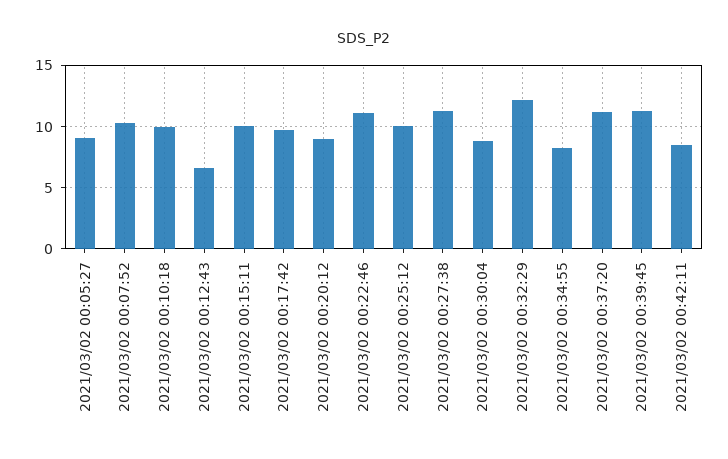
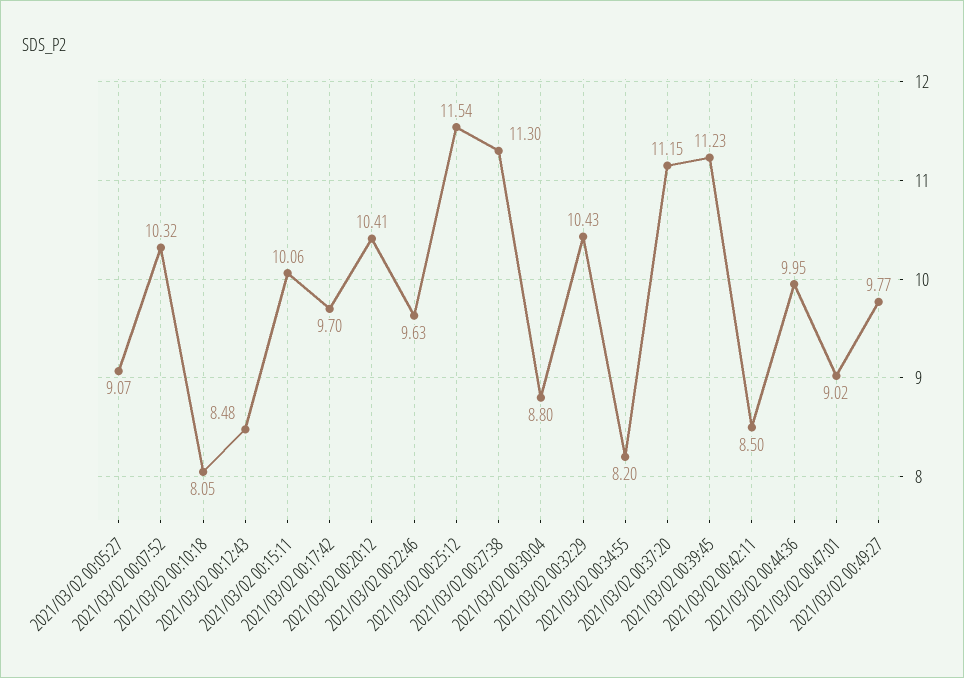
2021/03/02 00:10:18: 10 -> 8.05
2021/03/02 00:12:43: 6.5 -> 8.48
2021/03/02 00:20:12: 9 -> 10.41
2021/03/02 00:22:46: 11 -> 9.63
2021/03/02 00:25:12: 10 -> 11.54
2021/03/02 00:32:29: 12 -> 10.43
2021/03/02 00:44:36: none -> 9.95
2021/03/02 00:47:01: none -> 9.02
2021/03/02 00:49:27: none -> 9.77

